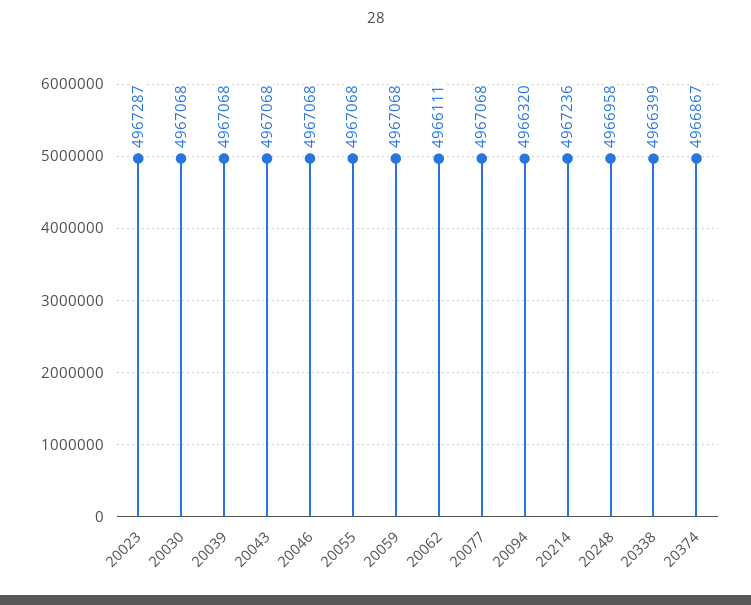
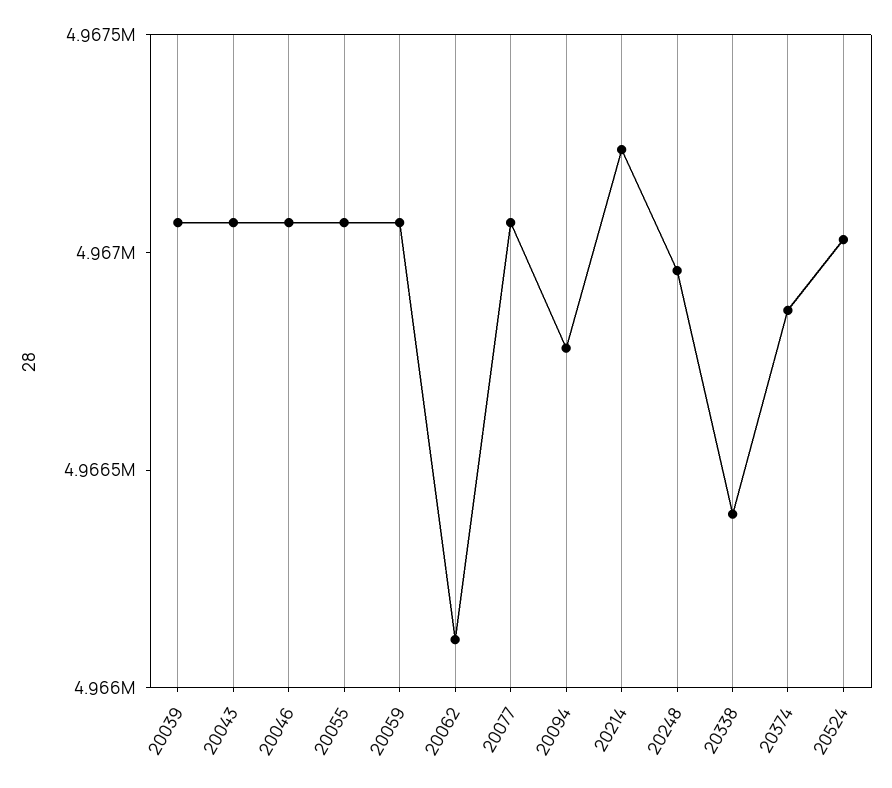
20023: 4967287 -> none
20030: 4967068 -> none
20094: 4966320 -> 4966800
20524: none -> 4967000

